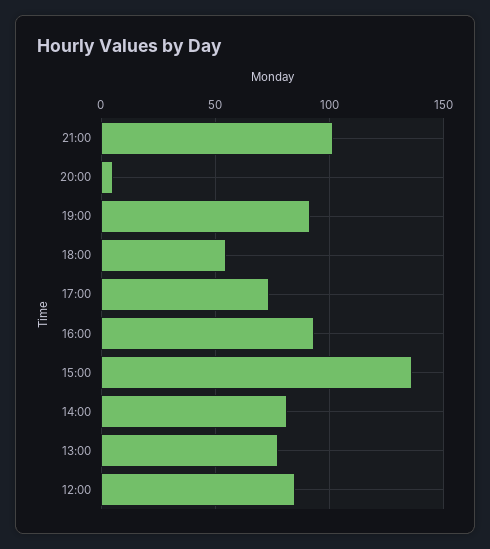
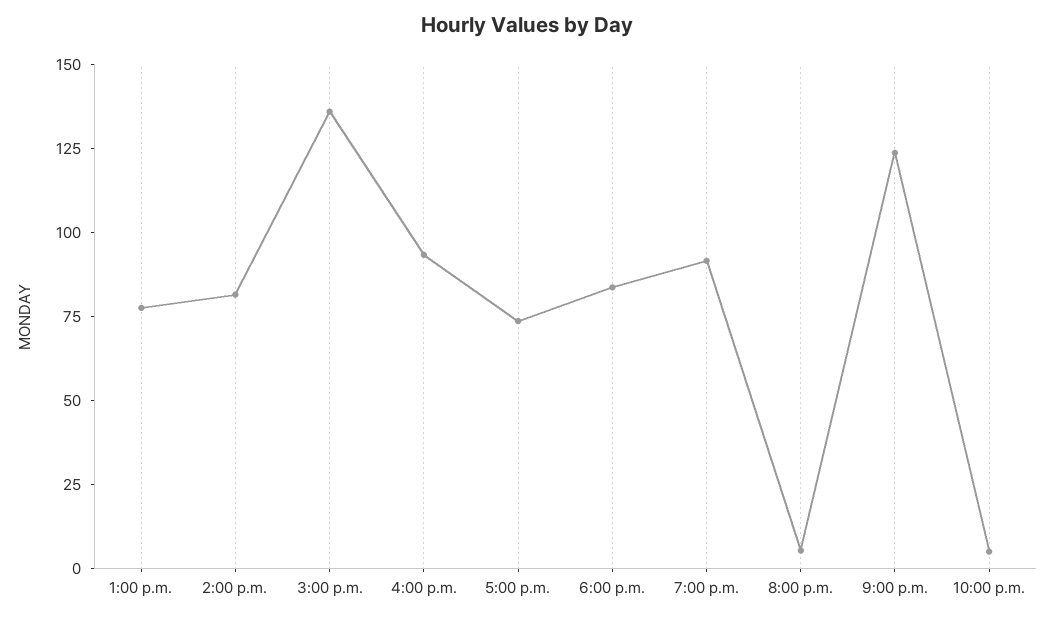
21:00: 100 -> 125
18:00: 55 -> 85
12:00: 85 -> none
10:00 p.m.: none -> 5

